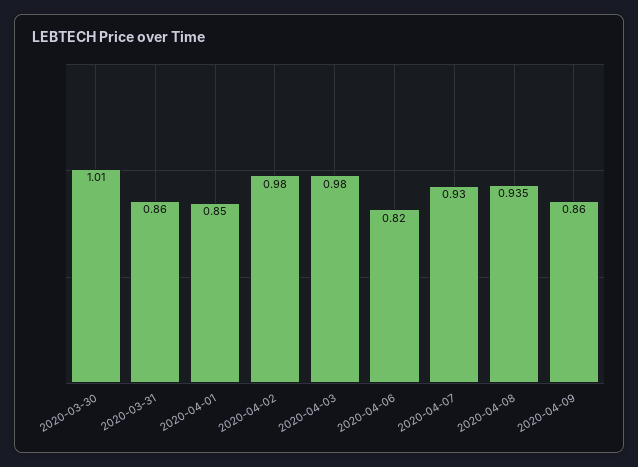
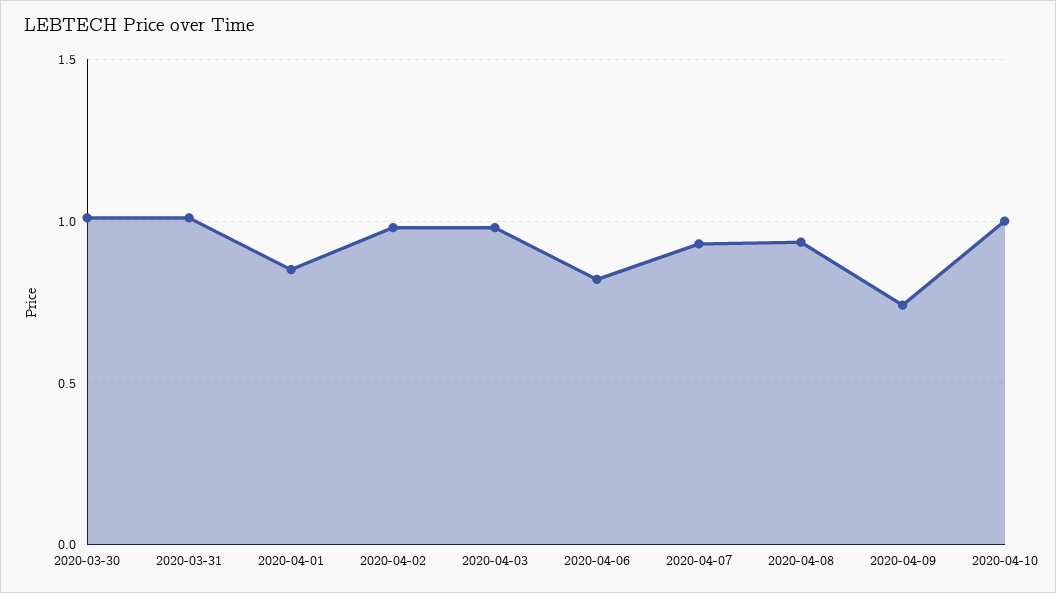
2020-03-31: 0.86 -> 1
2020-04-09: 0.86 -> 0.75
2020-04-10: none -> 1

